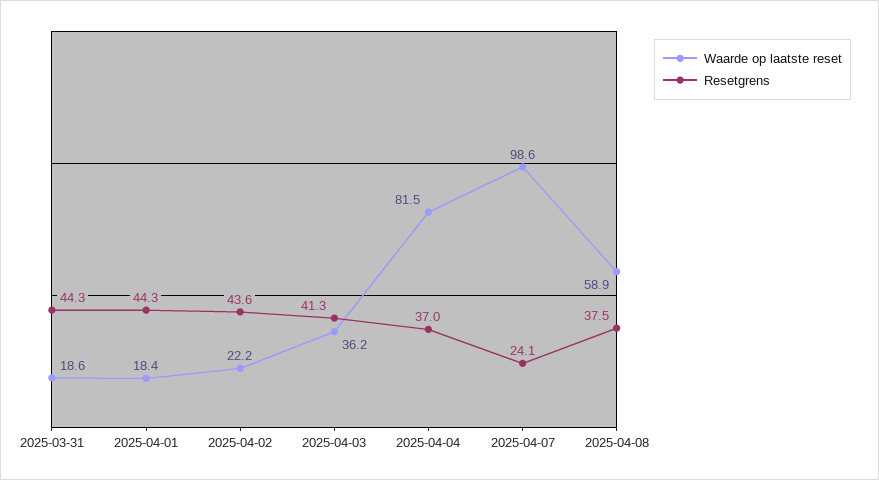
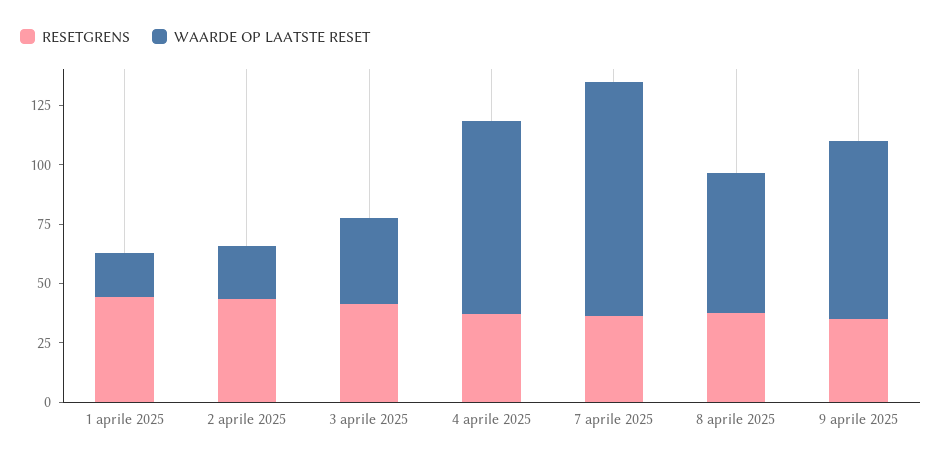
Waarde op laatste reset, 2025-03-31: 18.6 -> none
Resetgrens, 2025-03-31: 44.3 -> none
Resetgrens, 2025-04-07: 24.1 -> 35
Resetgrens, 9 aprile 2025: none -> 35
Waarde op laatste reset, 9 aprile 2025: none -> 75

